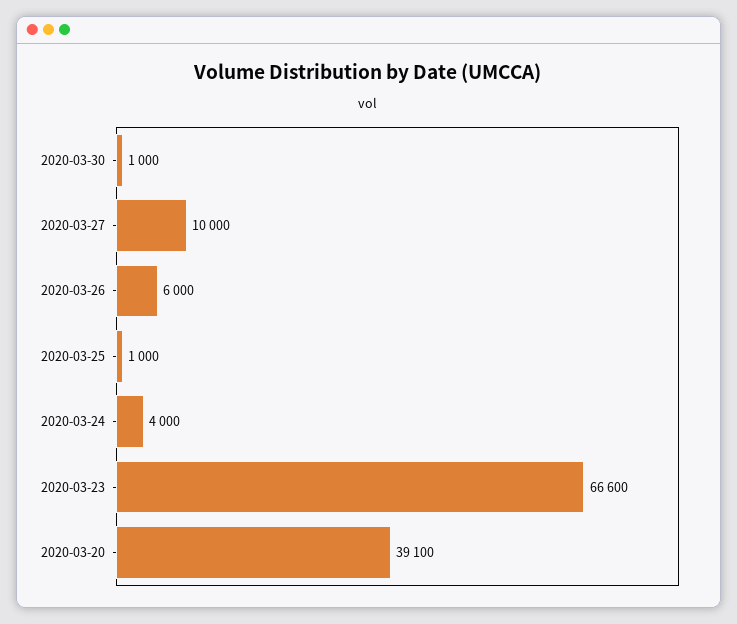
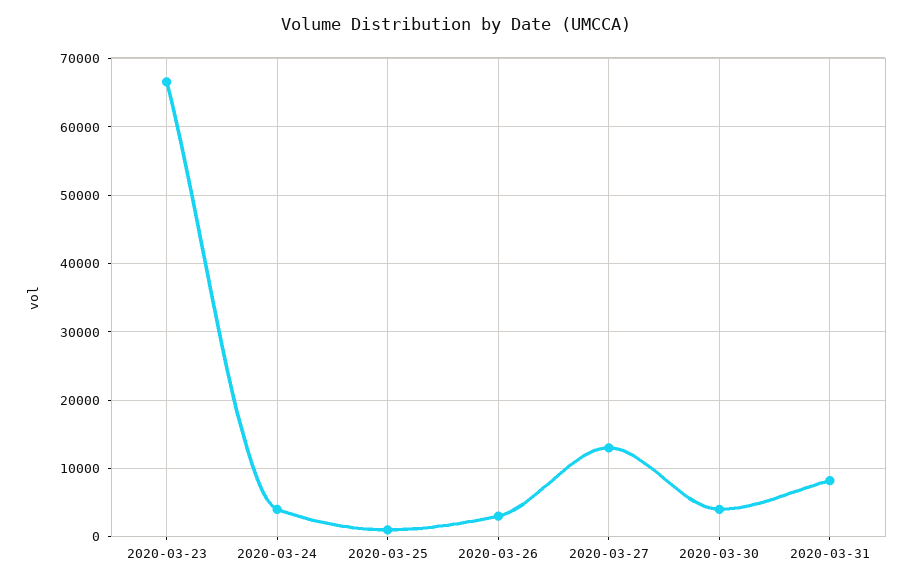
2020-03-30: 1000 -> 4000
2020-03-27: 10000 -> 13000
2020-03-26: 6000 -> 3000
2020-03-20: 39100 -> none
2020-03-31: none -> 8000

